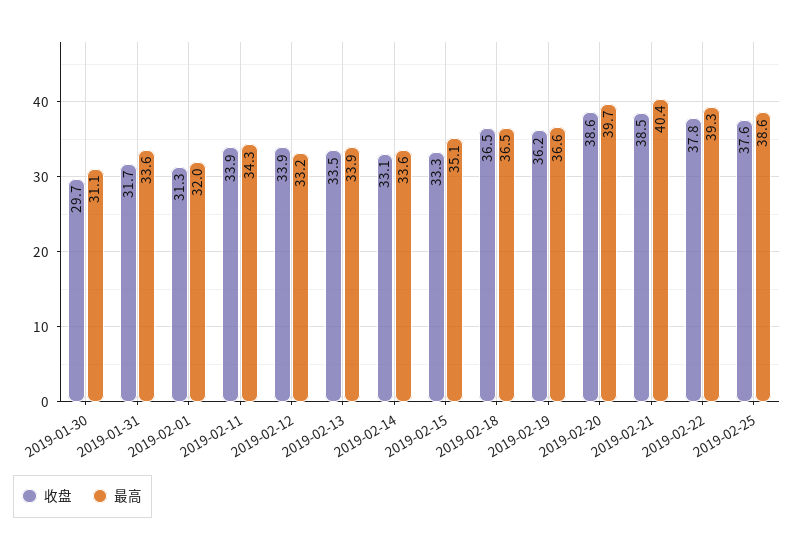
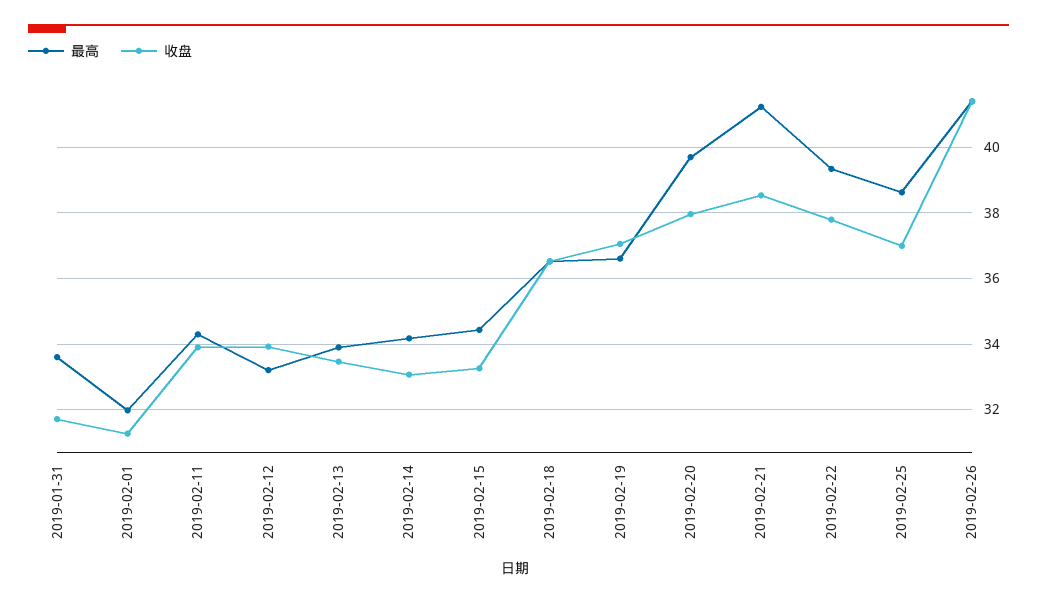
收盘, 2019-01-30: 29.7 -> none
最高, 2019-01-30: 31.1 -> none
最高, 2019-02-14: 33.6 -> 34.2
最高, 2019-02-15: 35.1 -> 34.4
收盘, 2019-02-19: 36.2 -> 37
收盘, 2019-02-20: 38.6 -> 38
最高, 2019-02-21: 40.4 -> 41.2
收盘, 2019-02-25: 37.6 -> 37
最高, 2019-02-26: none -> 41.4
收盘, 2019-02-26: none -> 41.4

